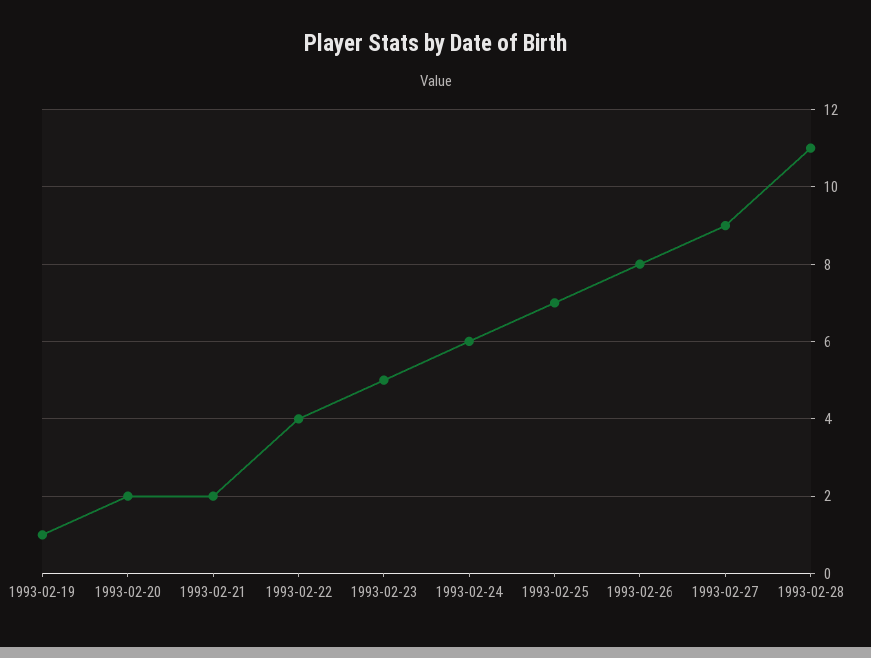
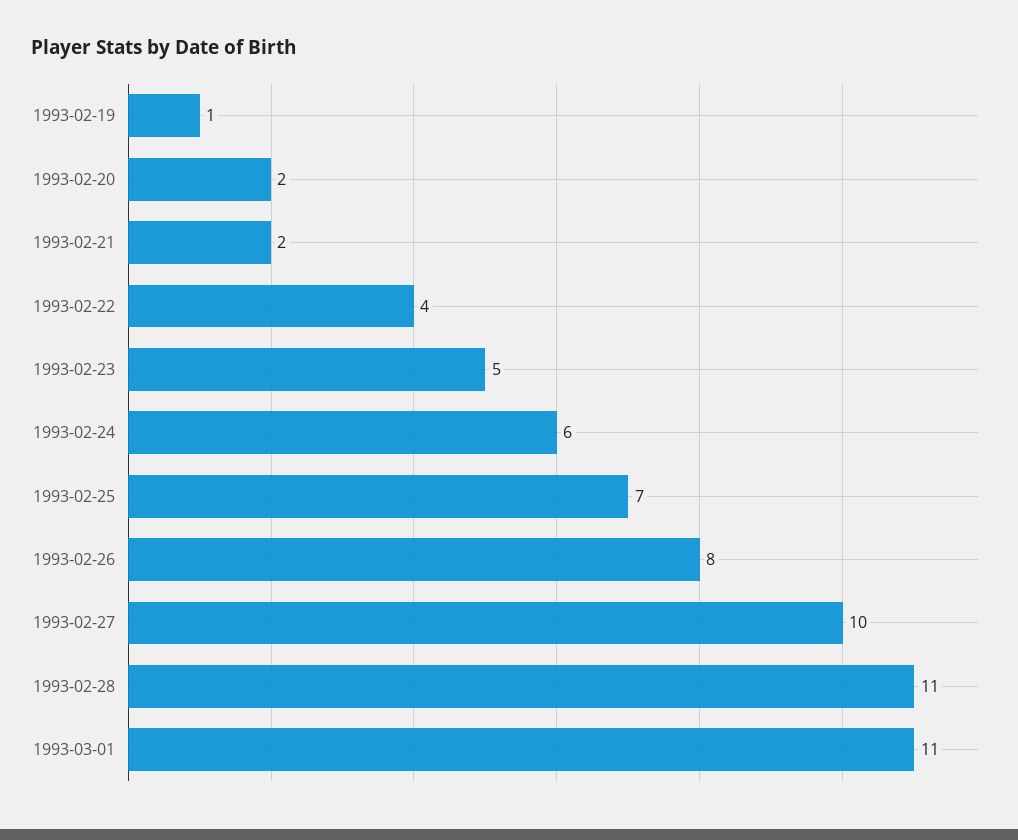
1993-02-27: 9 -> 10
1993-03-01: none -> 11

